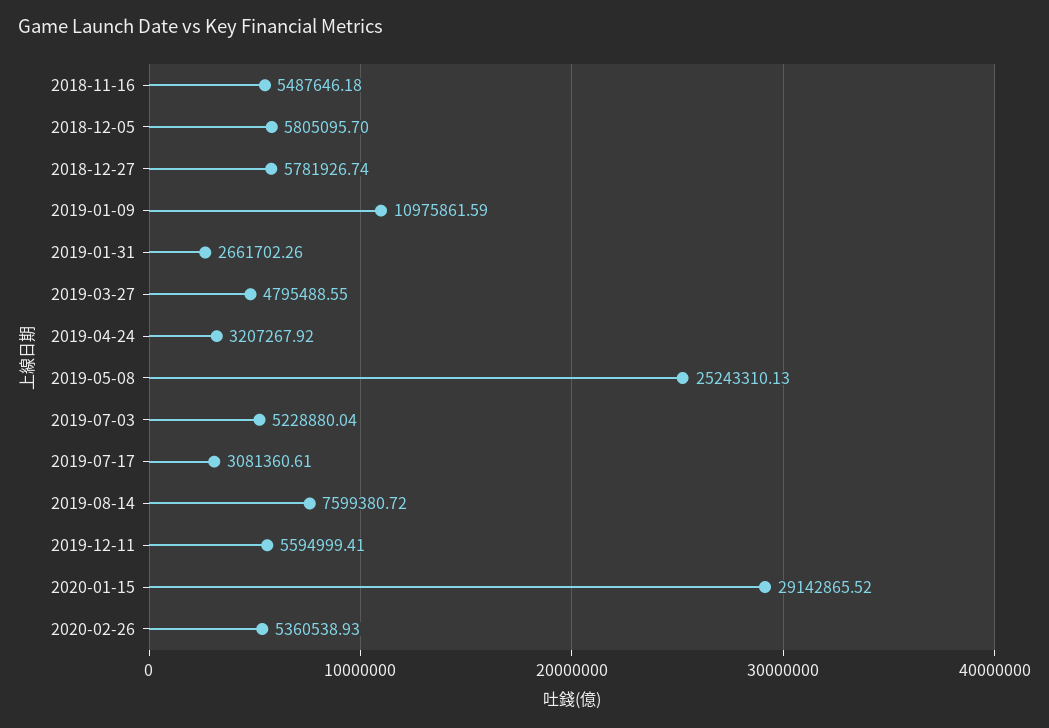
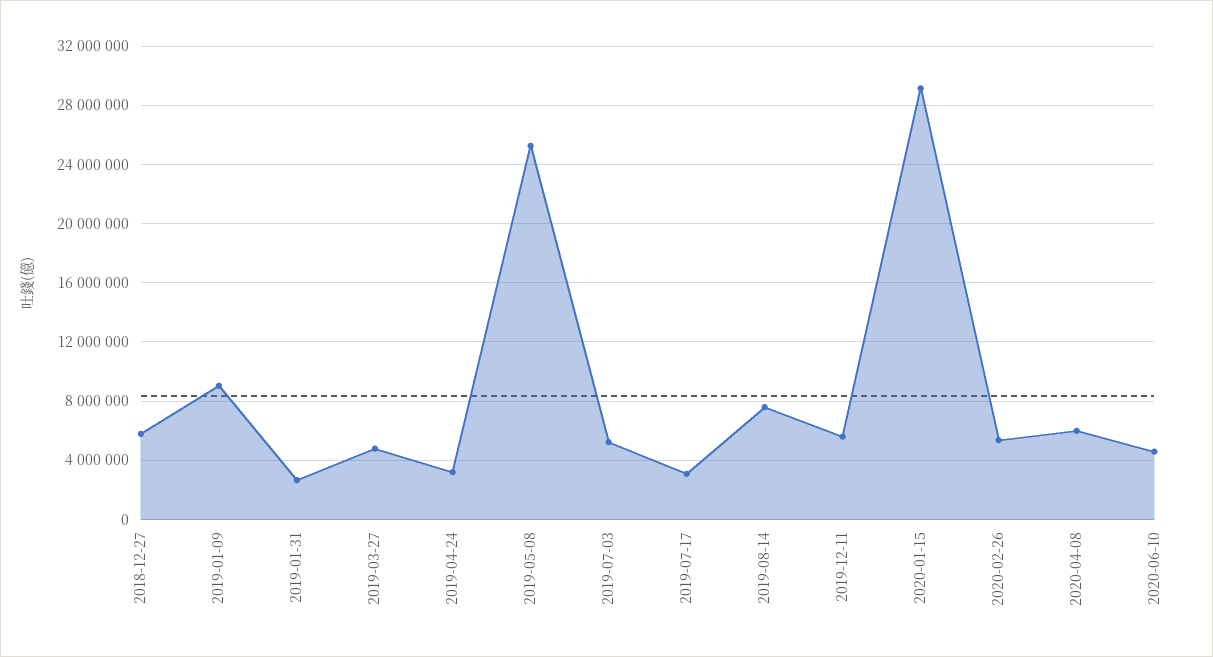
2018-11-16: 5487646.18 -> none
2018-12-05: 5805095.7 -> none
2019-01-09: 10975861.59 -> 9000000
2020-04-08: none -> 6000000
2020-06-10: none -> 4500000

